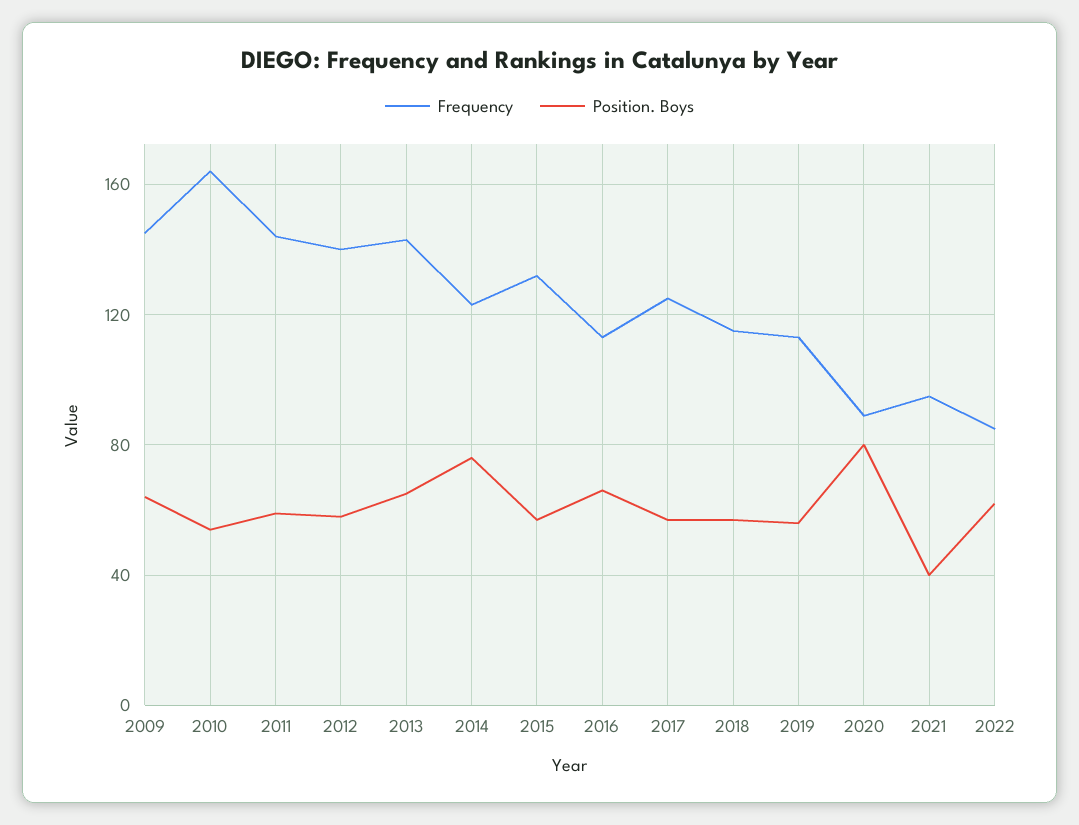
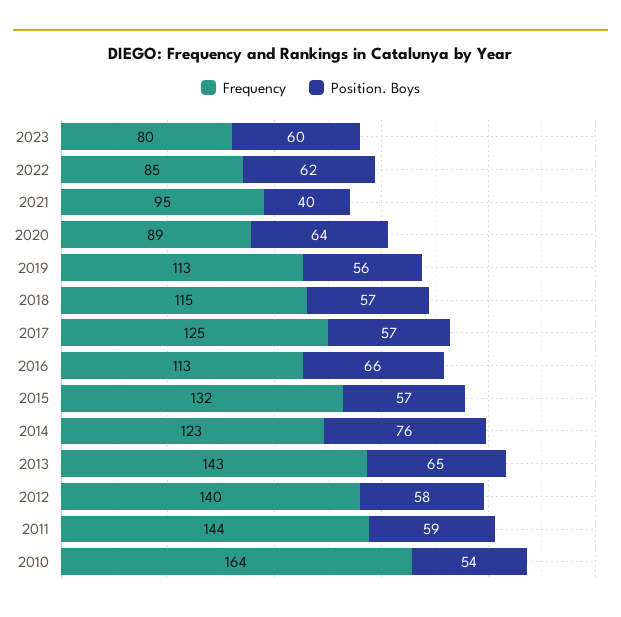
Frequency, 2009: 145 -> none
Position. Boys, 2009: 65 -> none
Position. Boys, 2020: 80 -> 64
Frequency, 2023: none -> 80
Position. Boys, 2023: none -> 60

